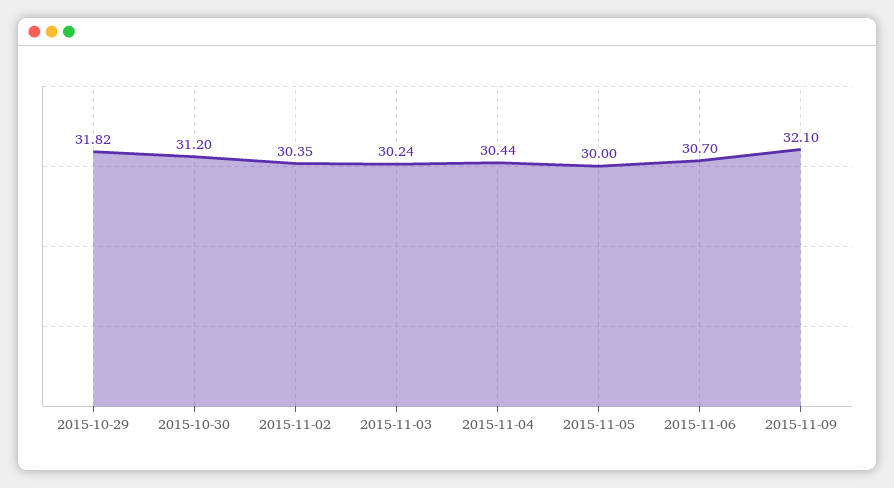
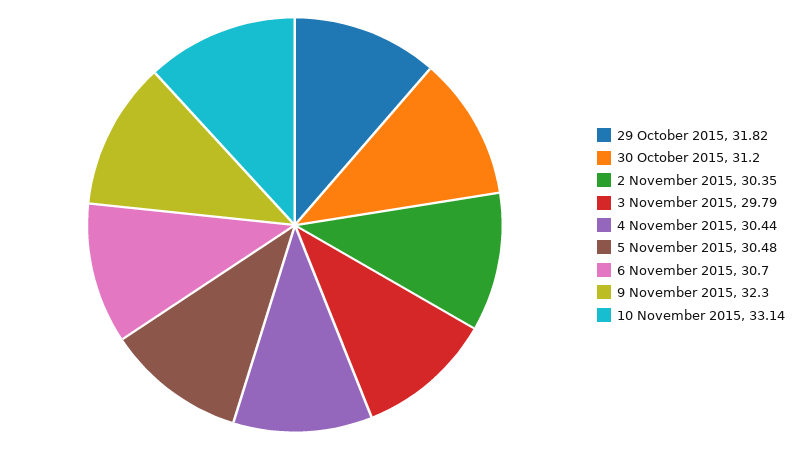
2015-11-03: 30.24 -> 29.79
2015-11-05: 30 -> 30.48
2015-11-09: 32.1 -> 32.3
10 November 2015: none -> 33.14

